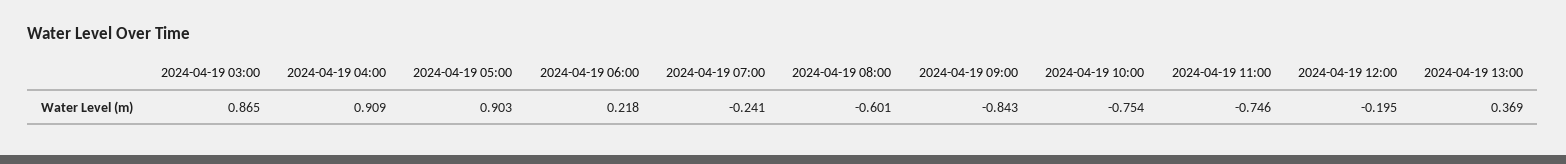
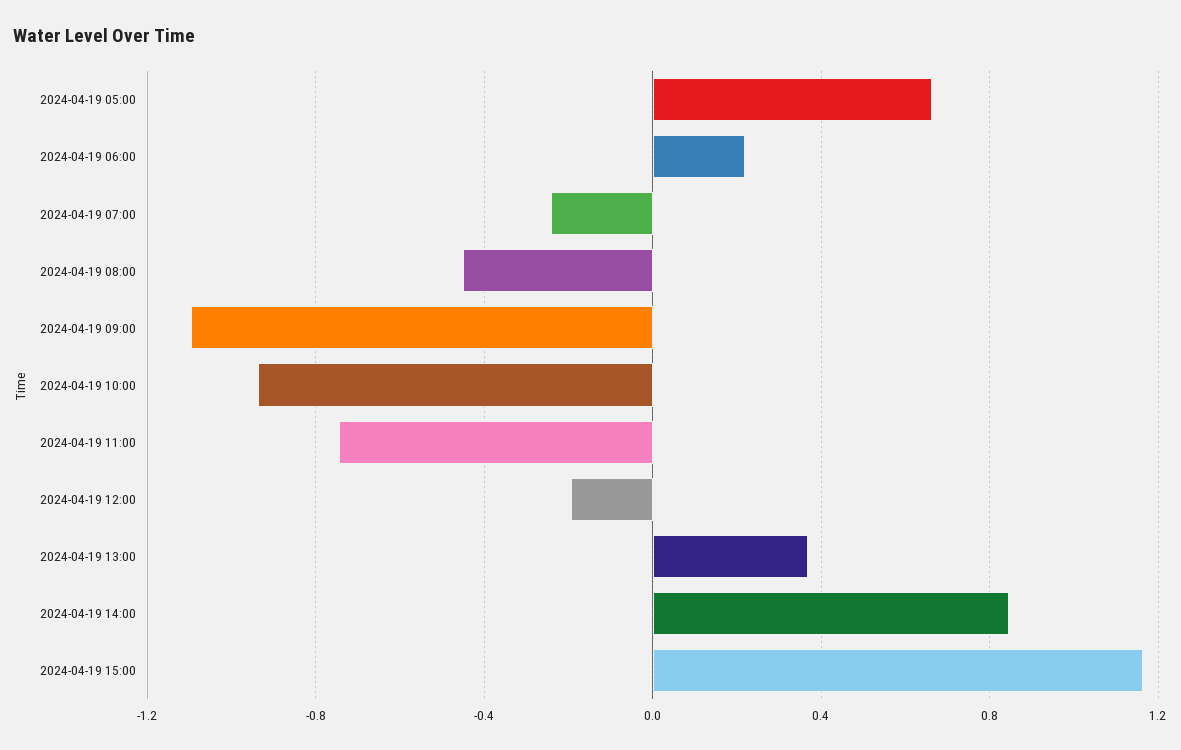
2024-04-19 03:00: 0.865 -> none
2024-04-19 04:00: 0.909 -> none
2024-04-19 05:00: 0.903 -> 0.65
2024-04-19 08:00: -0.601 -> -0.45
2024-04-19 09:00: -0.843 -> -1.1
2024-04-19 10:00: -0.754 -> -0.95
2024-04-19 14:00: none -> 0.85
2024-04-19 15:00: none -> 1.15

